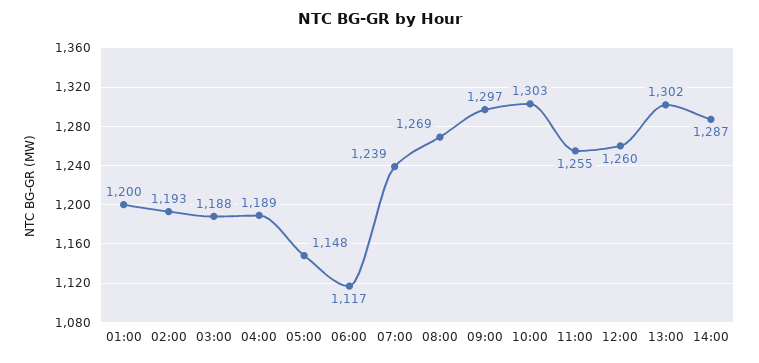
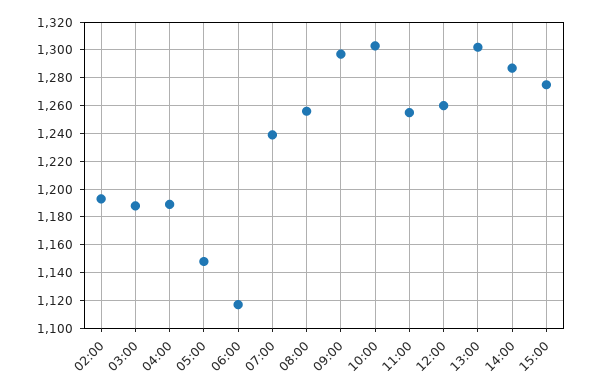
01:00: 1200 -> none
08:00: 1269 -> 1255
15:00: none -> 1275

